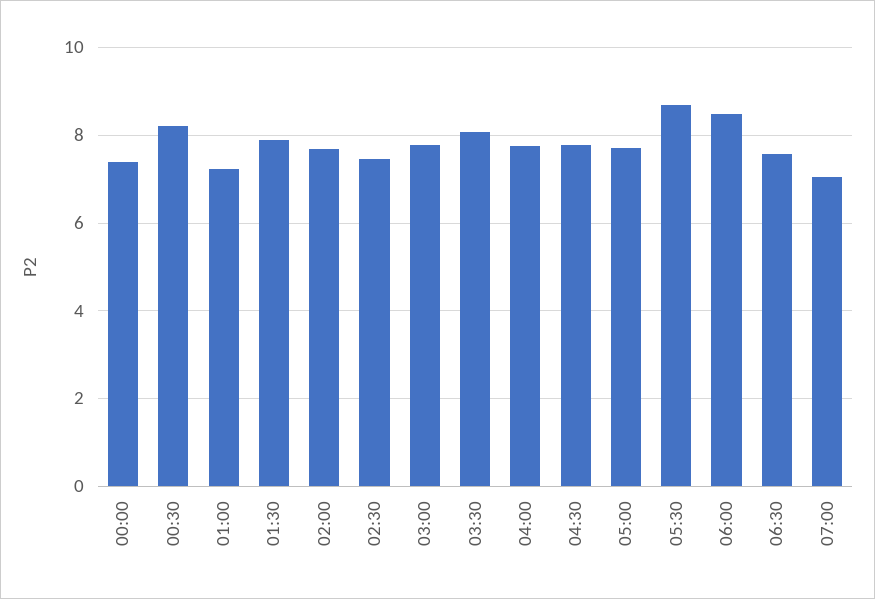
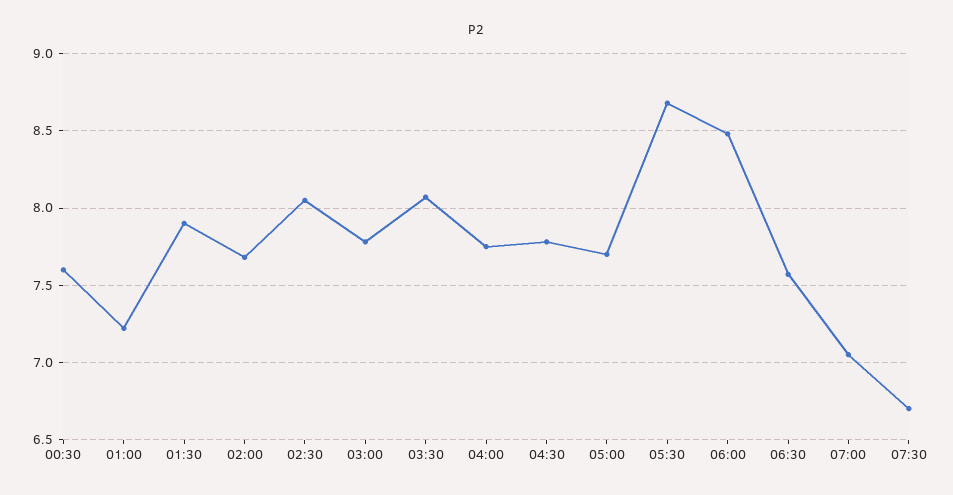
00:00: 7.4 -> none
00:30: 8.2 -> 7.6
02:30: 7.4 -> 8.05
07:30: none -> 6.7

